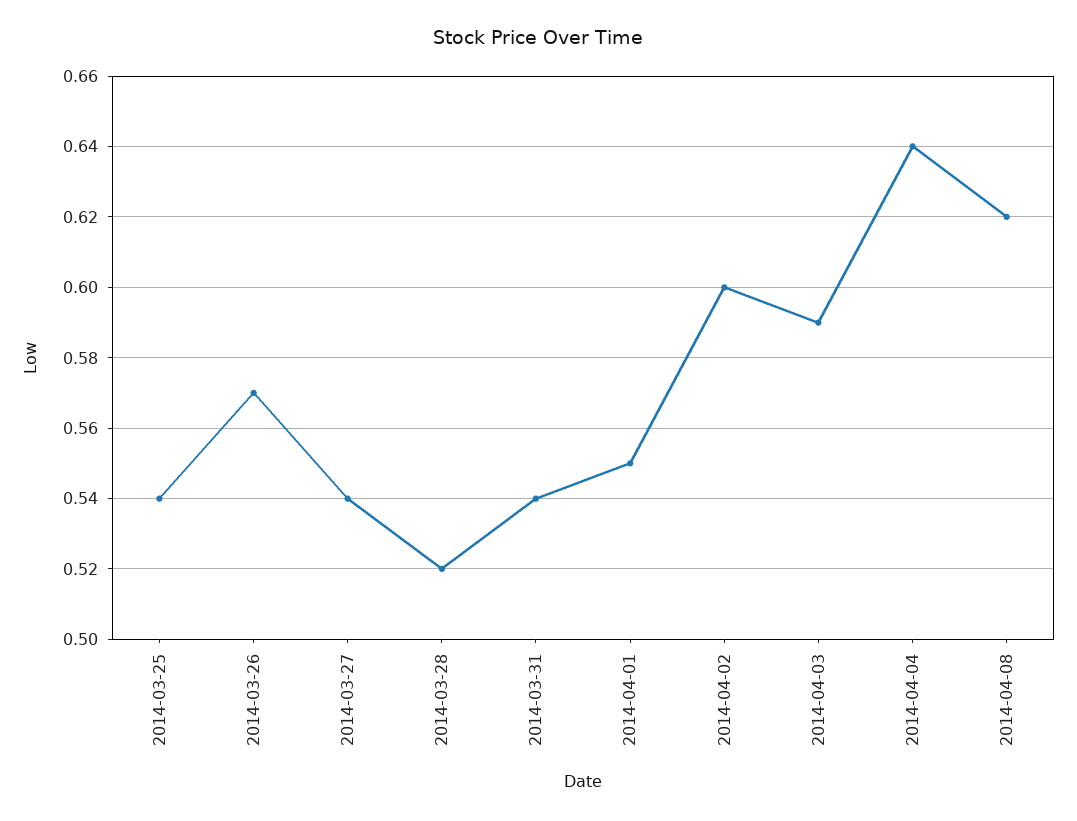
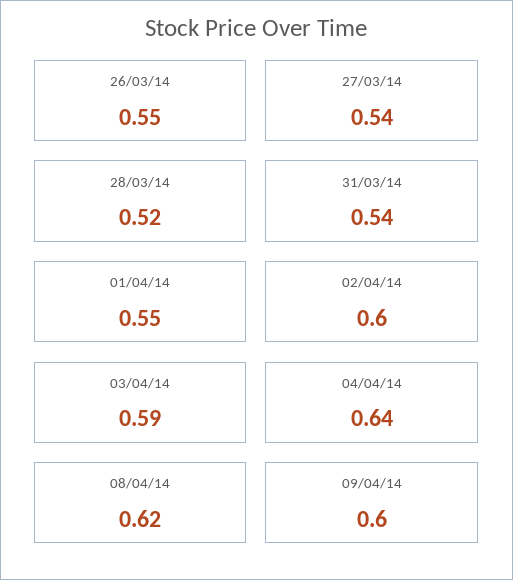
2014-03-25: 0.54 -> none
2014-03-26: 0.57 -> 0.55
09/04/14: none -> 0.6

